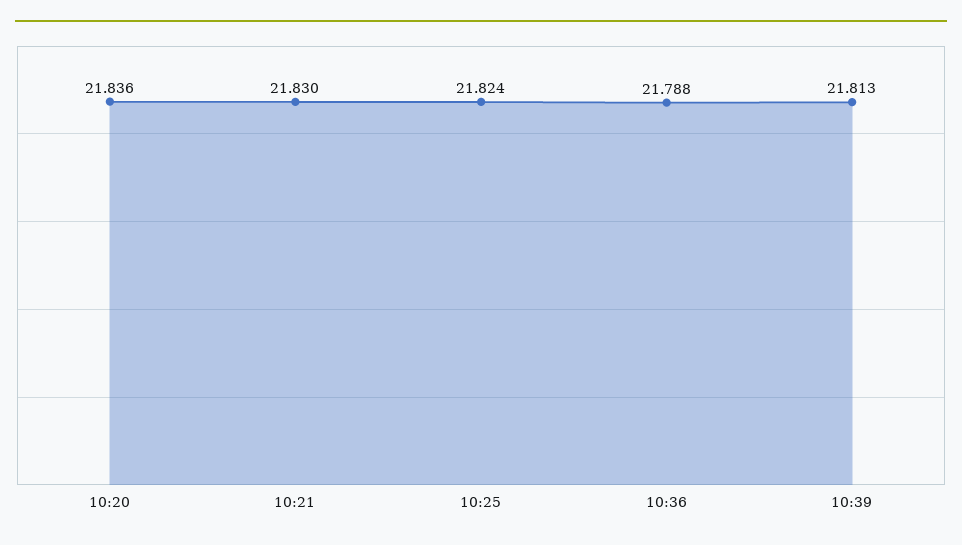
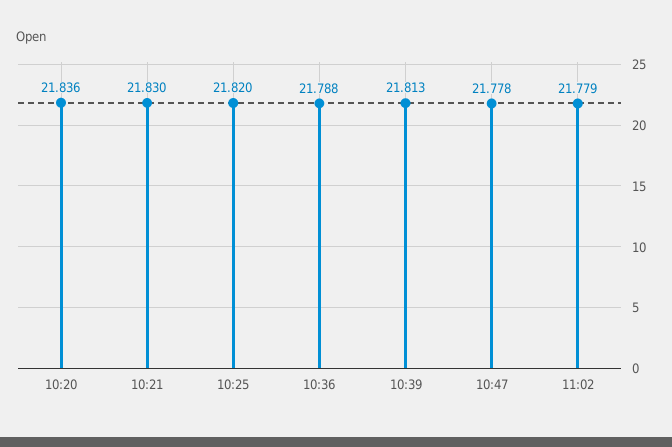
10:25: 21.824 -> 21.82
10:47: none -> 21.778
11:02: none -> 21.779

